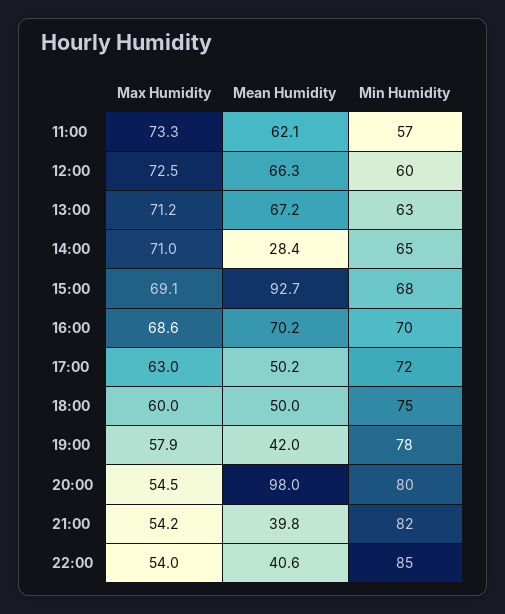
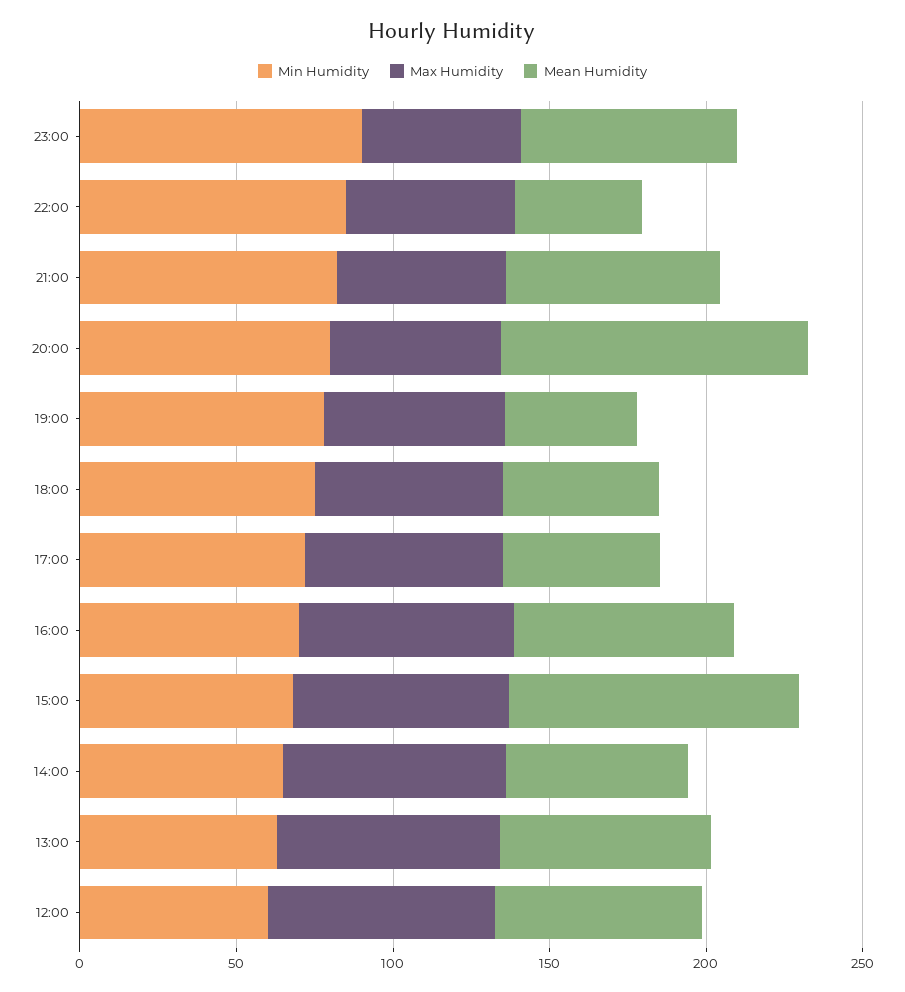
Max Humidity, 11:00: 73.3 -> none
Mean Humidity, 11:00: 62.1 -> none
Min Humidity, 11:00: 57 -> none
Mean Humidity, 14:00: 28.4 -> 60
Mean Humidity, 21:00: 39.8 -> 70
Min Humidity, 23:00: none -> 90
Max Humidity, 23:00: none -> 50
Mean Humidity, 23:00: none -> 70

